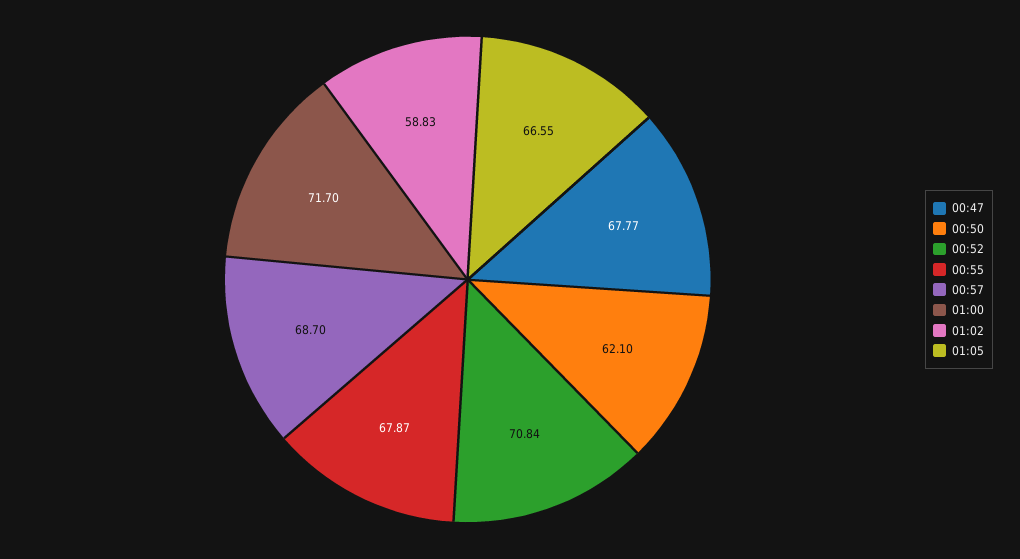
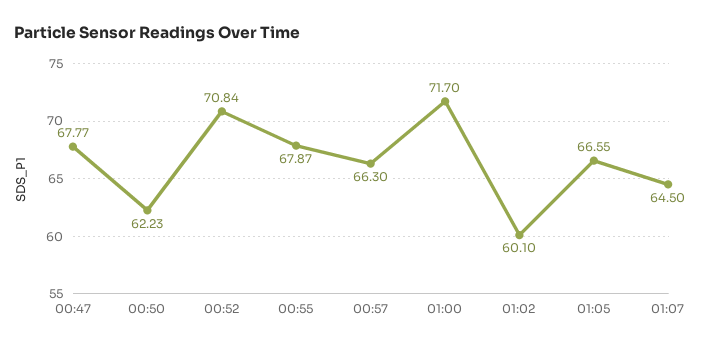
00:50: 62.1 -> 62.23
00:57: 68.7 -> 66.3
01:02: 58.83 -> 60.1
01:07: none -> 64.5

